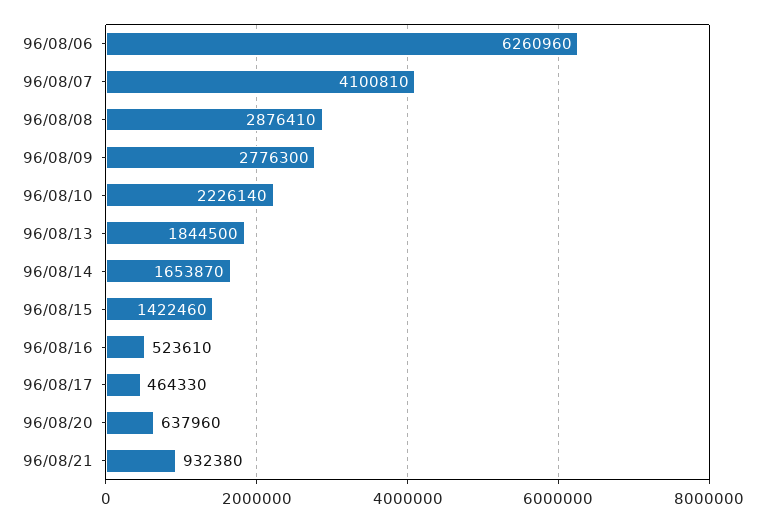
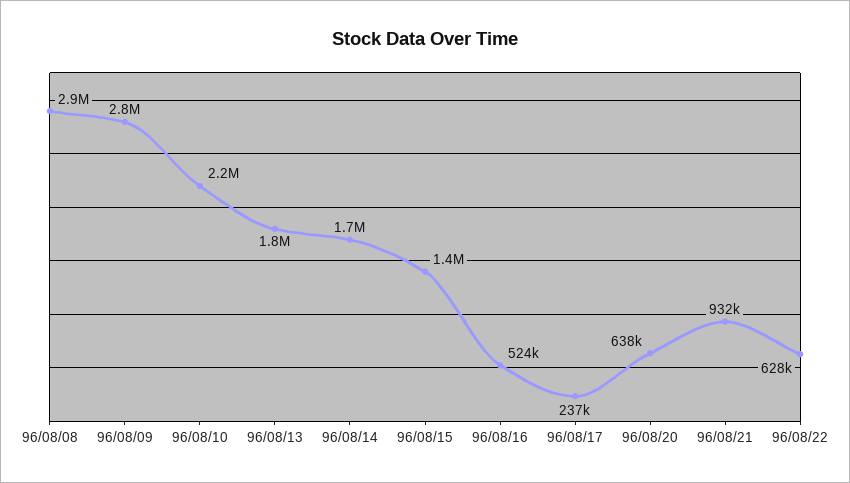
96/08/06: 6260960 -> none
96/08/07: 4100810 -> none
96/08/17: 464330 -> 237000
96/08/22: none -> 628000

